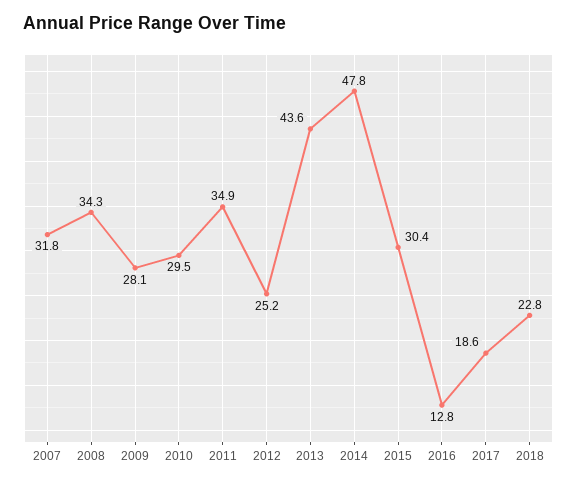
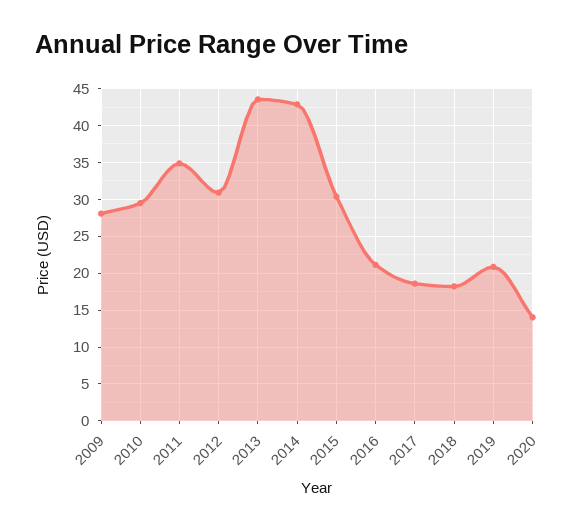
2007: 31.8 -> none
2008: 34.3 -> none
2012: 25.2 -> 31
2014: 47.8 -> 43
2016: 12.8 -> 21
2018: 22.8 -> 18
2019: none -> 21
2020: none -> 14

